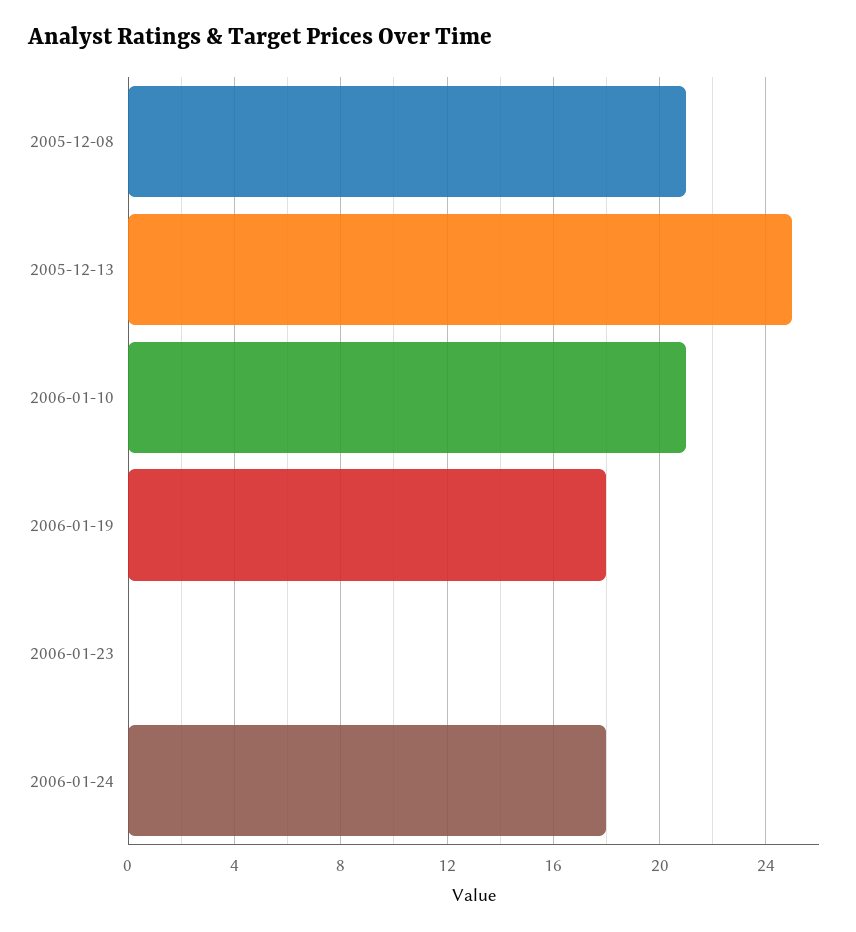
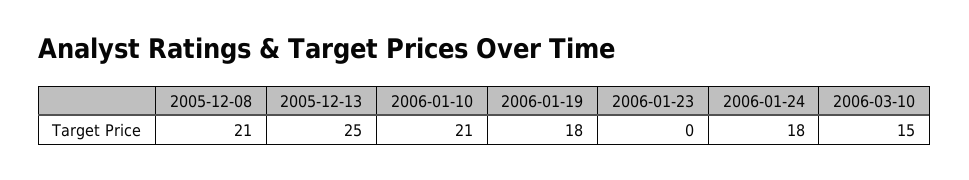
2006-03-10: none -> 15

